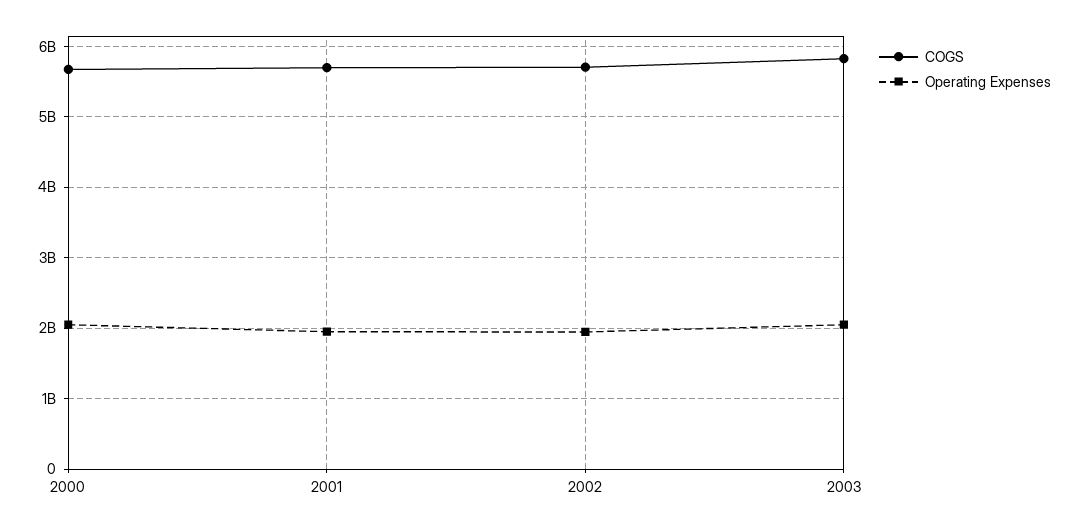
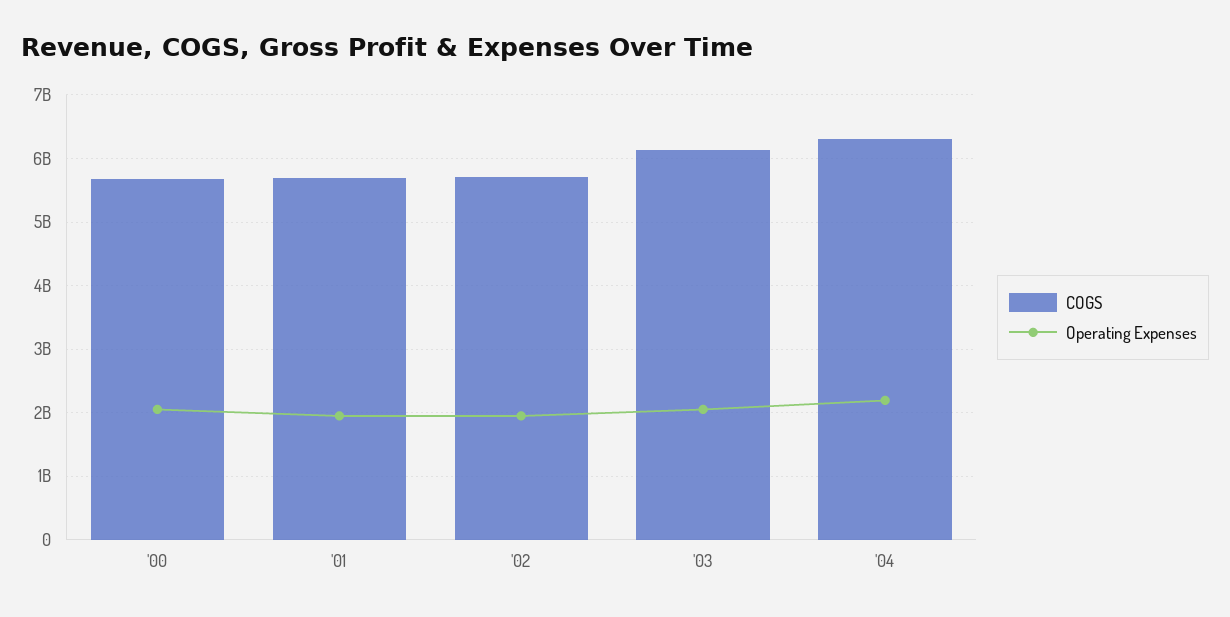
COGS, 2003: 5800000000 -> 6100000000
COGS, '04: none -> 6300000000
Operating Expenses, '04: none -> 2200000000

